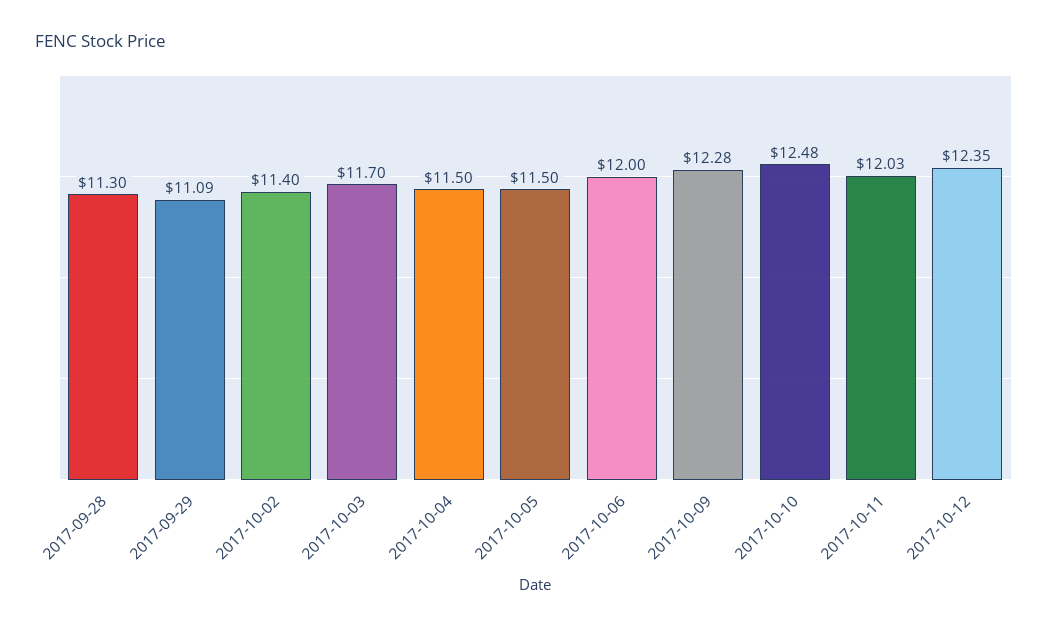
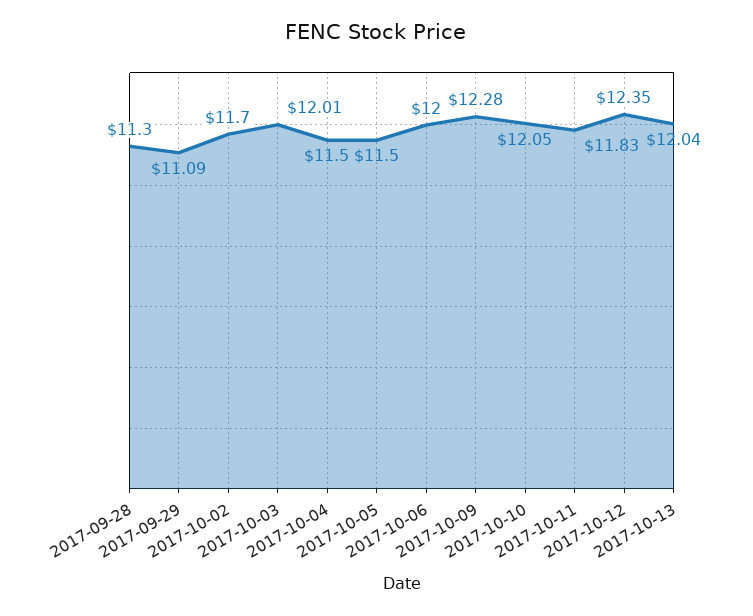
2017-10-02: 11.4 -> 11.7
2017-10-03: 11.7 -> 12.01
2017-10-10: 12.48 -> 12.05
2017-10-11: 12.03 -> 11.83
2017-10-13: none -> 12.04

